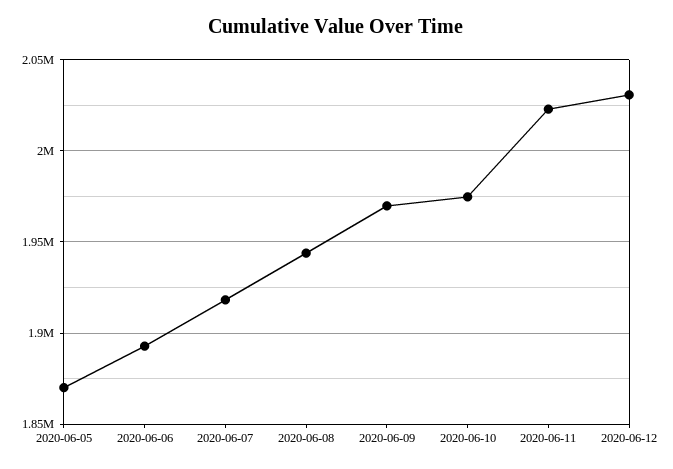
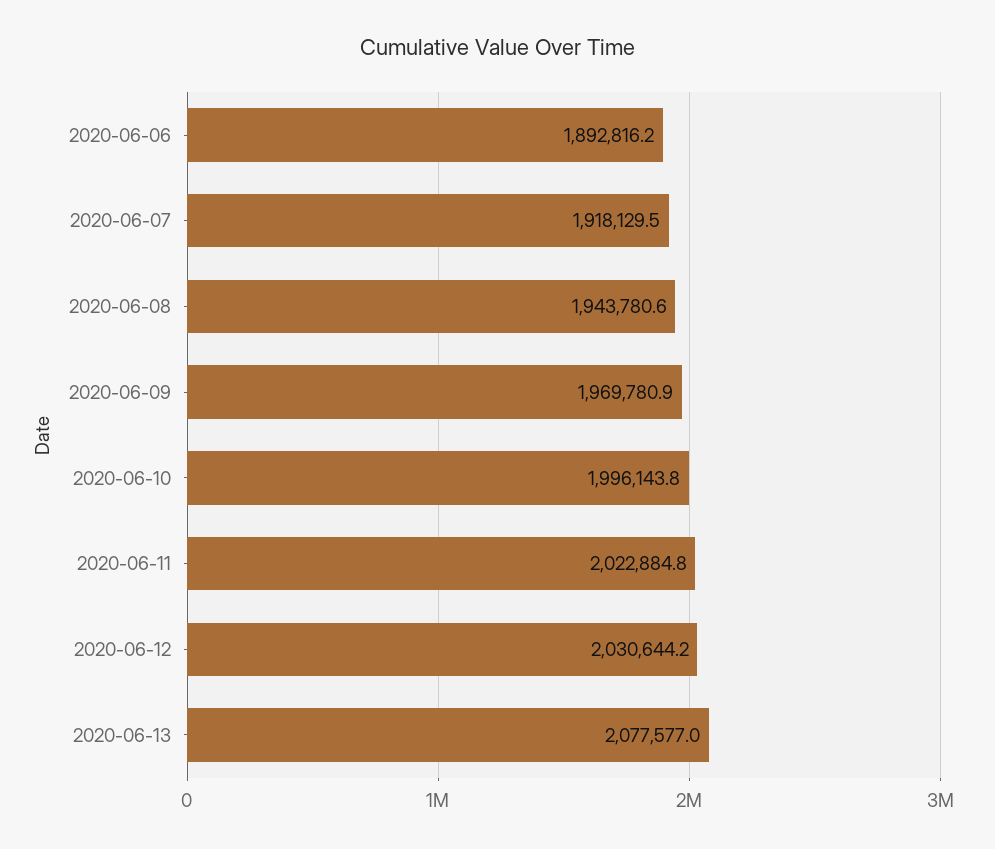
2020-06-05: 1870000 -> none
2020-06-10: 1975000 -> 1996143.8
2020-06-13: none -> 2077577

